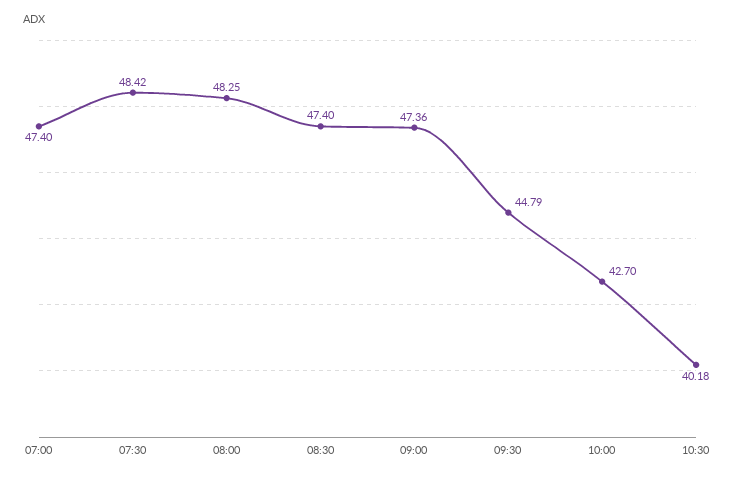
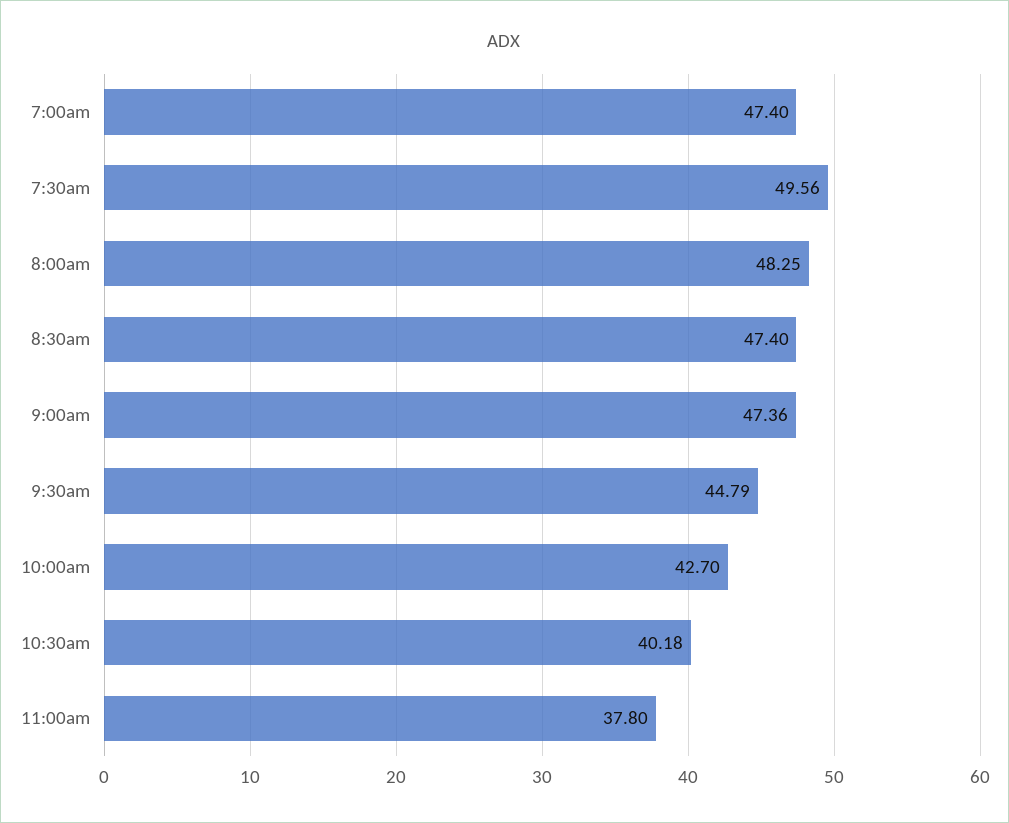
07:30: 48.42 -> 49.56
11:00am: none -> 37.8

